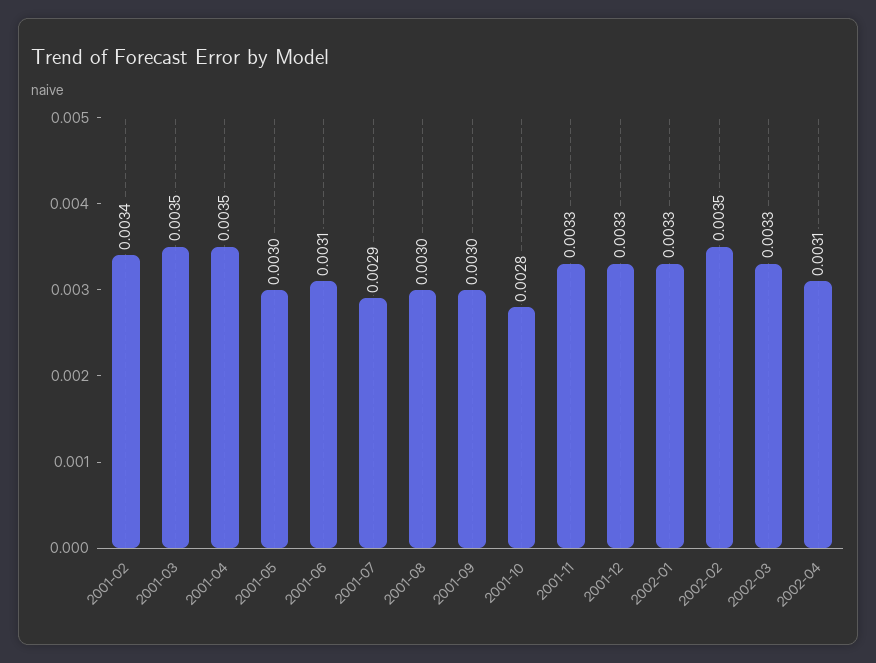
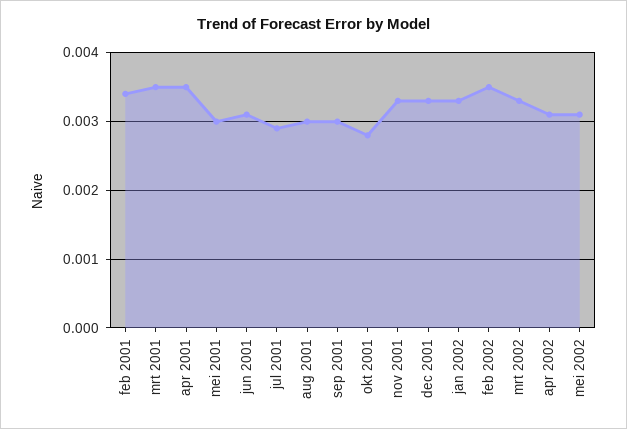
mei 2002: none -> 0.0031

